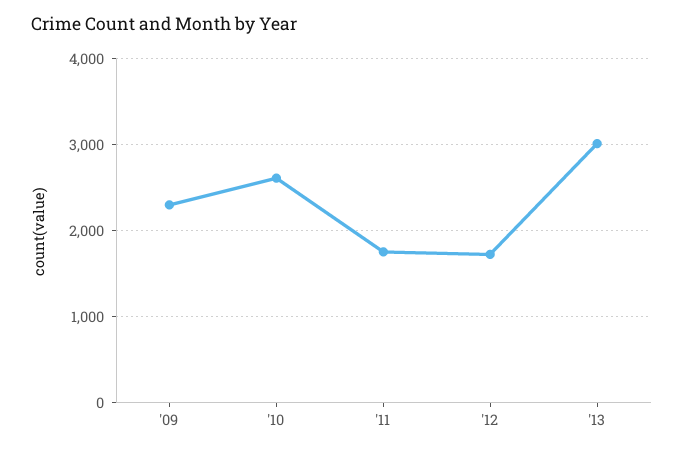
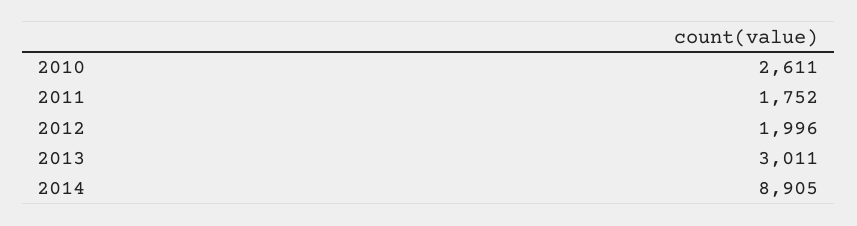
'09: 2300 -> none
'12: 1700 -> 1996
2014: none -> 8905

